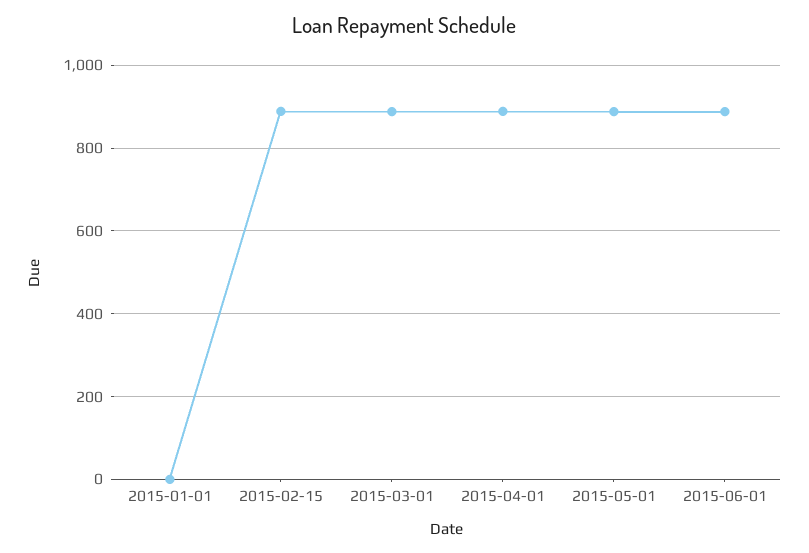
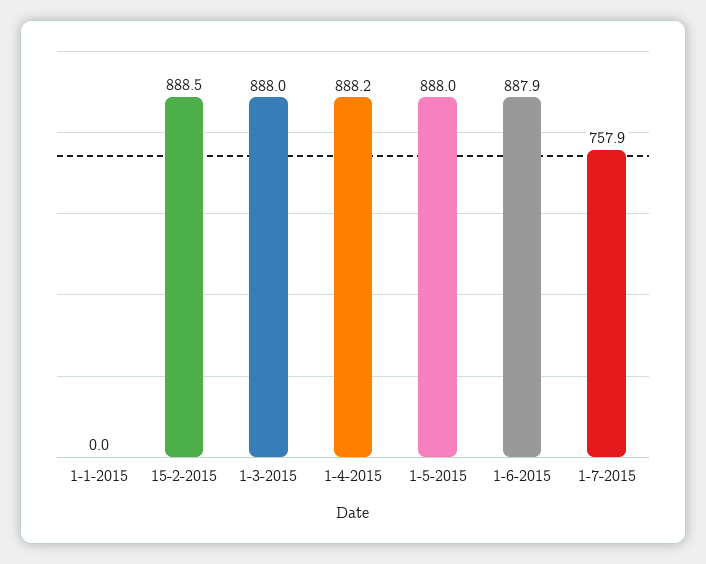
1-7-2015: none -> 757.9

